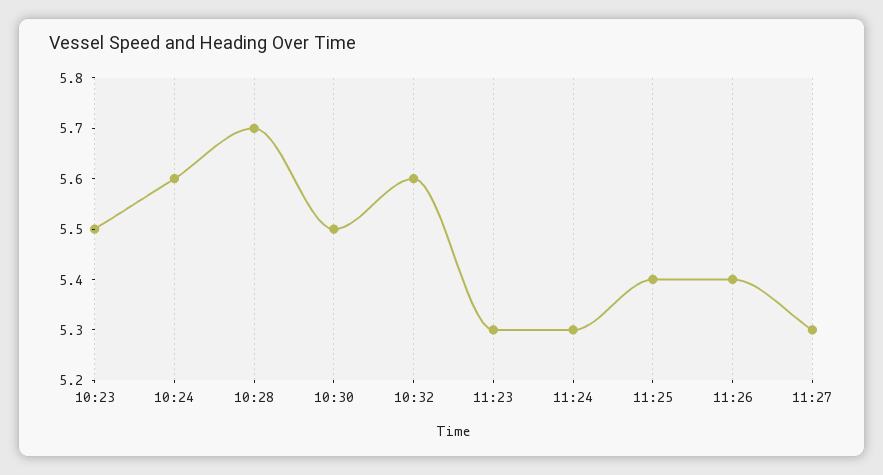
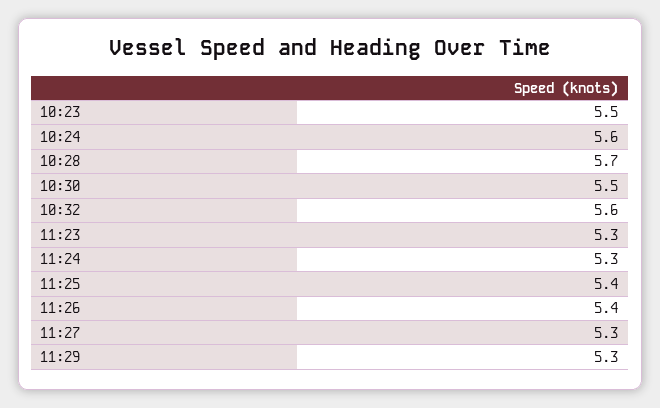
11:29: none -> 5.3

